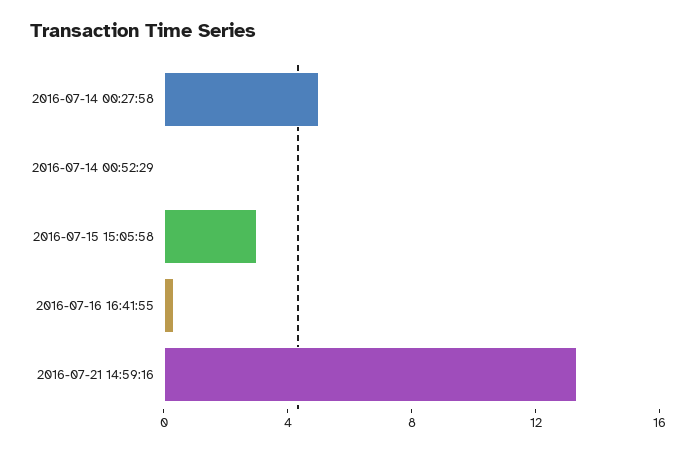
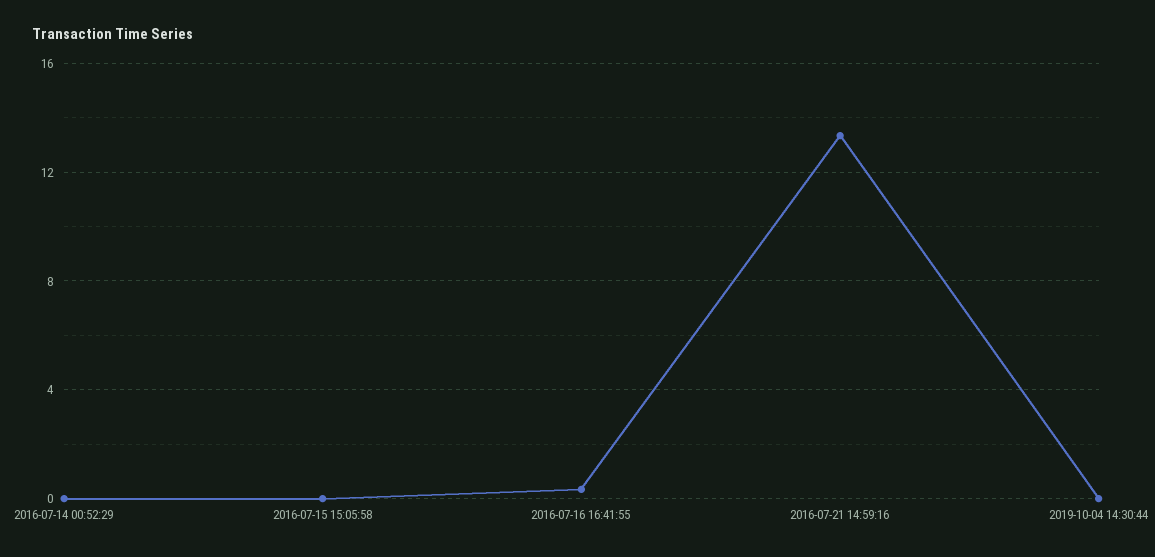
2016-07-14 00:27:58: 5 -> none
2016-07-15 15:05:58: 3 -> 0
2019-10-04 14:30:44: none -> 0

